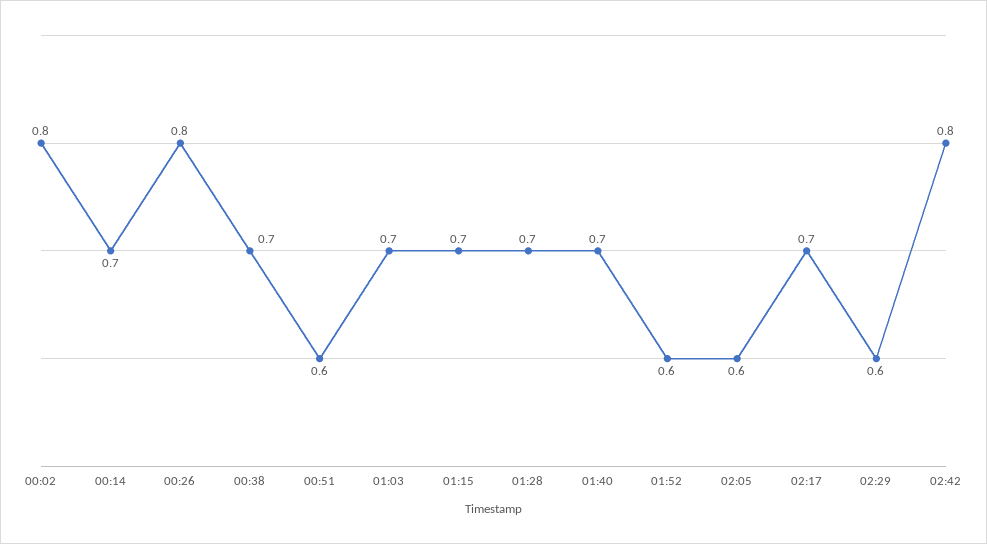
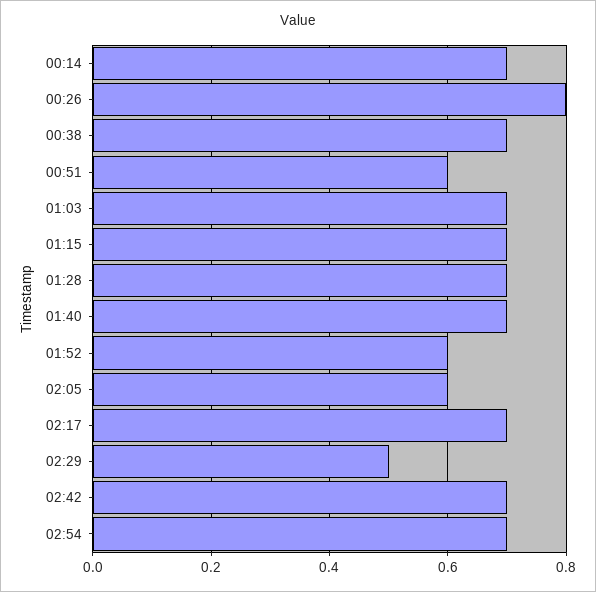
00:02: 0.8 -> none
02:29: 0.6 -> 0.5
02:42: 0.8 -> 0.7
02:54: none -> 0.7

